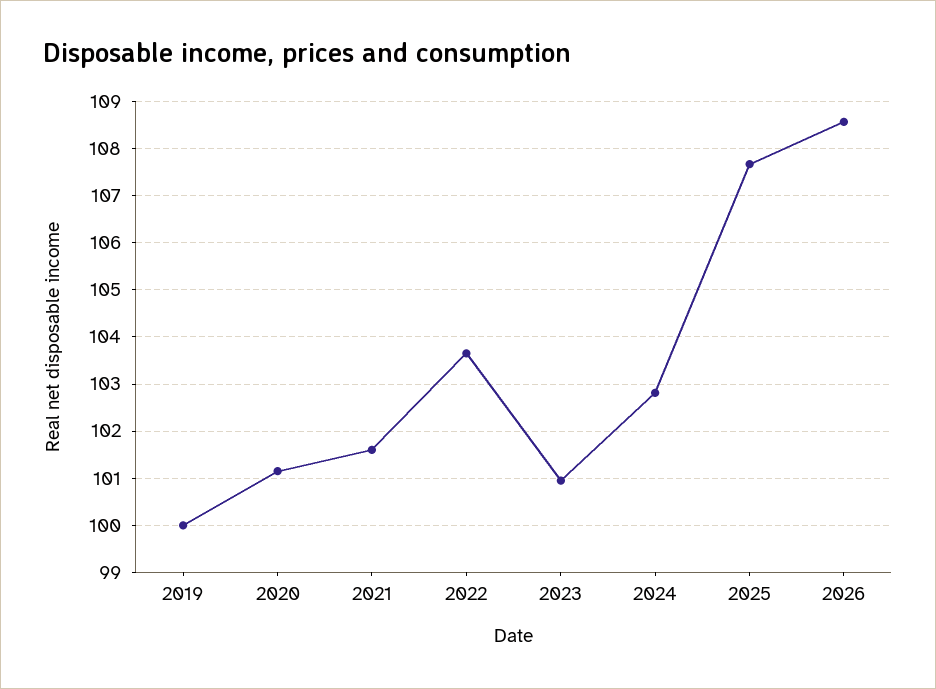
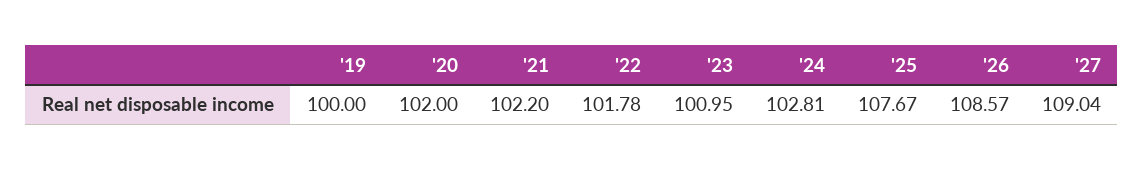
2020: 101.2 -> 102
2021: 101.6 -> 102.2
2022: 103.6 -> 101.78
'27: none -> 109.04

